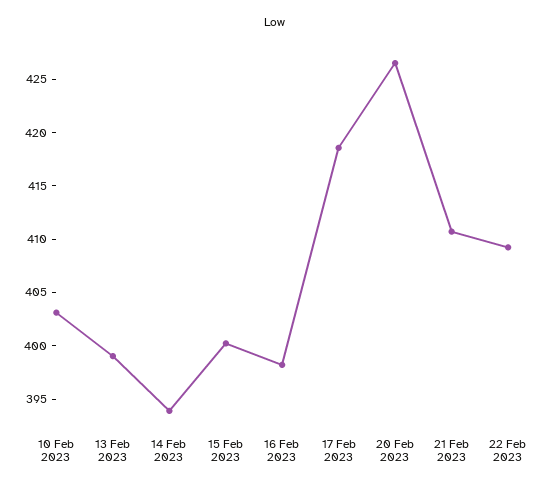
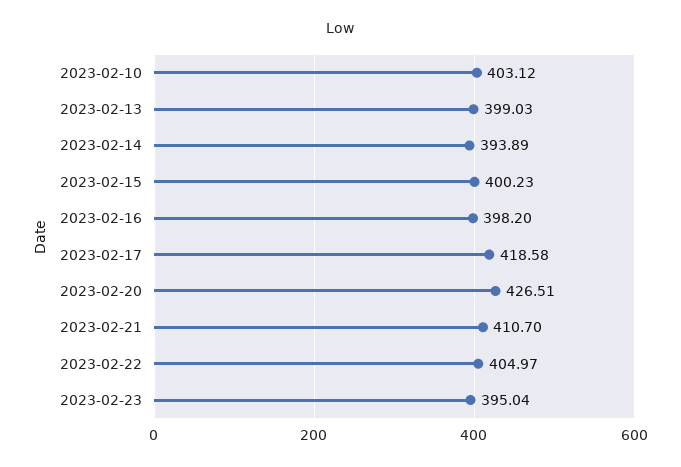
22 Feb 2023: 409 -> 404.97
2023-02-23: none -> 395.04

